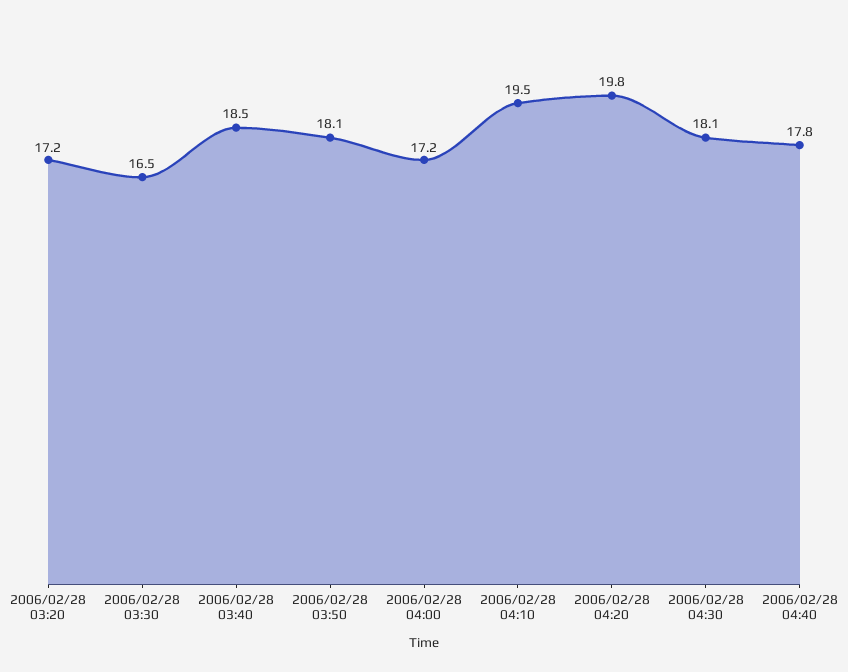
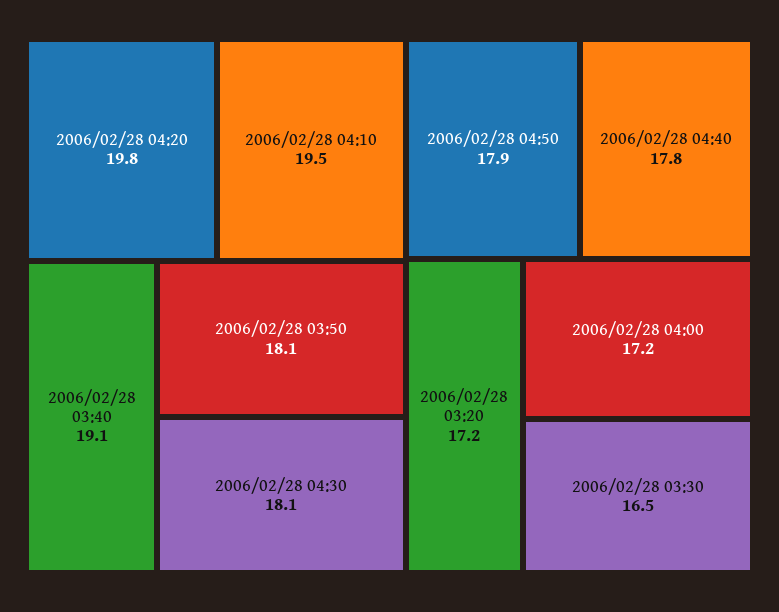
2006/02/28 03:40: 18.5 -> 19.1
2006/02/28 04:50: none -> 17.9

